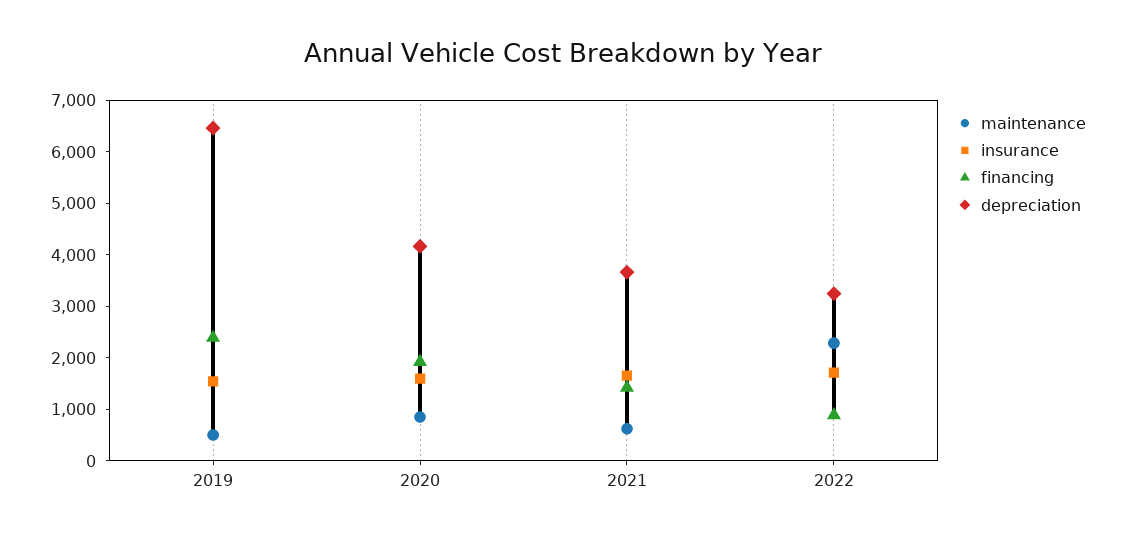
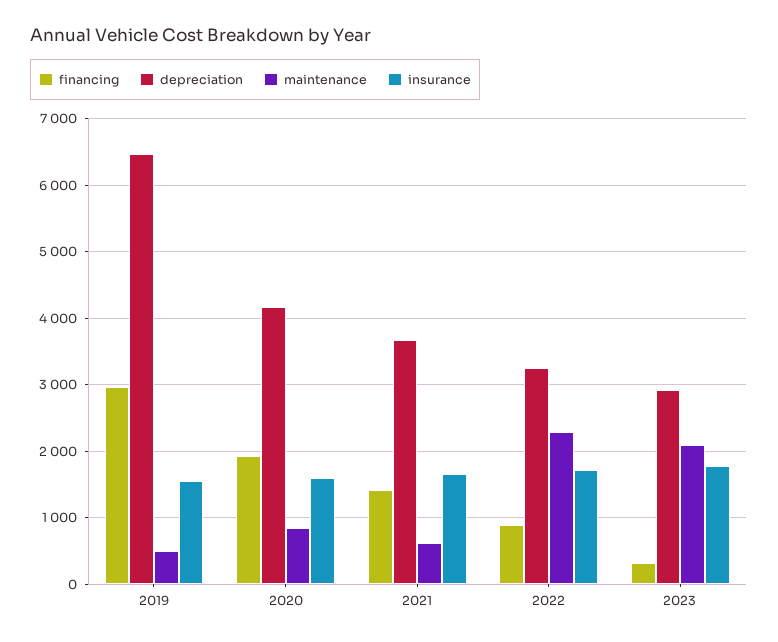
financing, 2019: 2400 -> 3000
financing, 2023: none -> 300
depreciation, 2023: none -> 2900
maintenance, 2023: none -> 2100
insurance, 2023: none -> 1800

